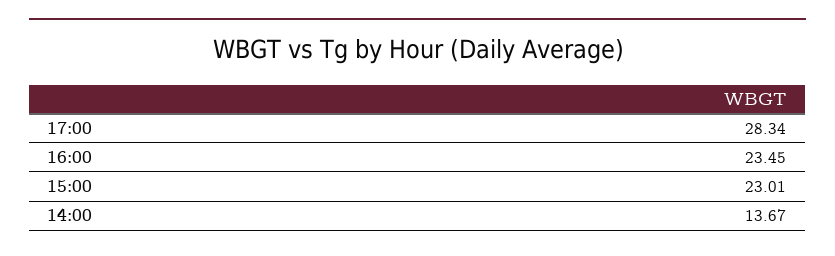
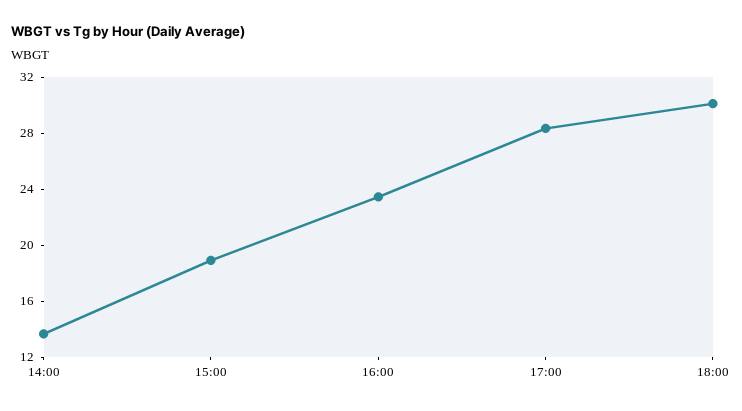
15:00: 23.01 -> 19
18:00: none -> 30

